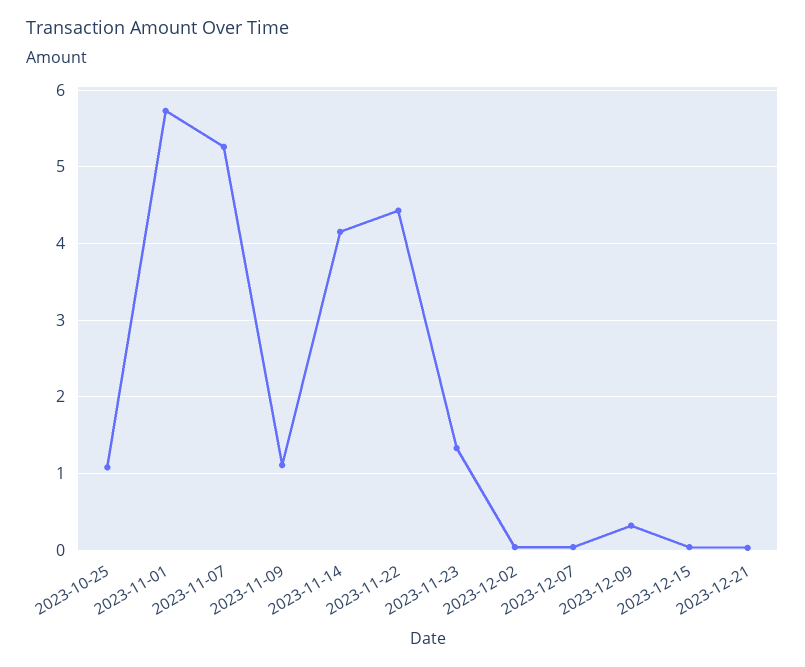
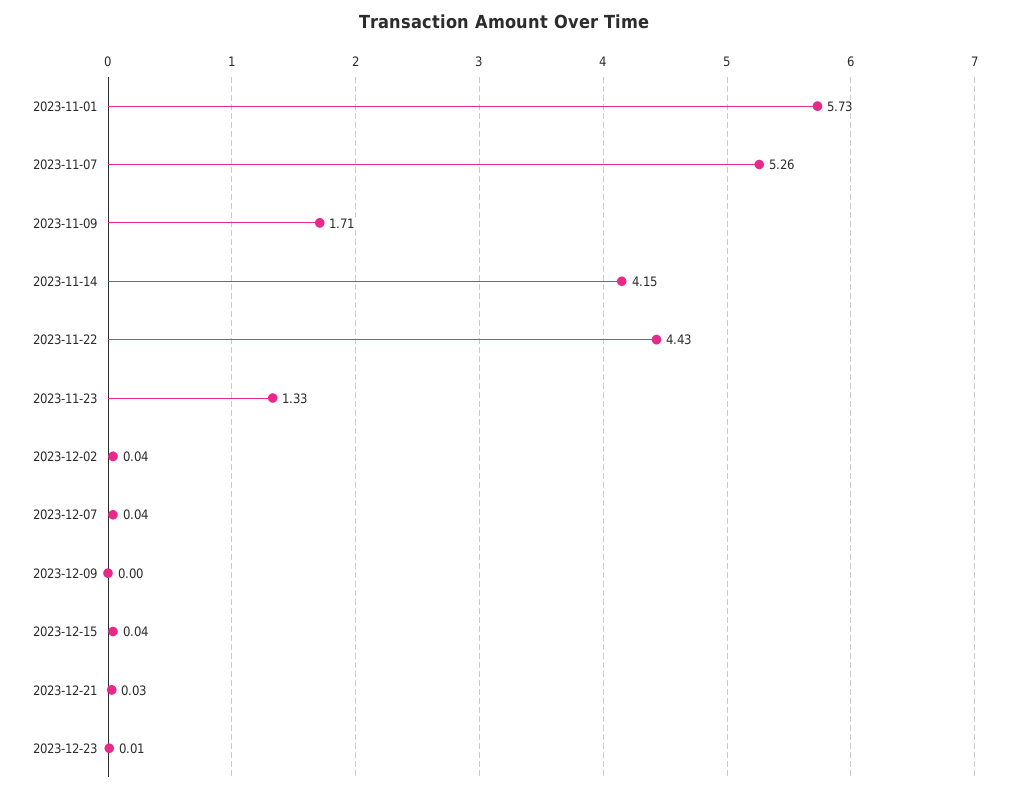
2023-10-25: 1.1 -> none
2023-11-09: 1.1 -> 1.71
2023-12-09: 0.3 -> 0
2023-12-23: none -> 0.01

